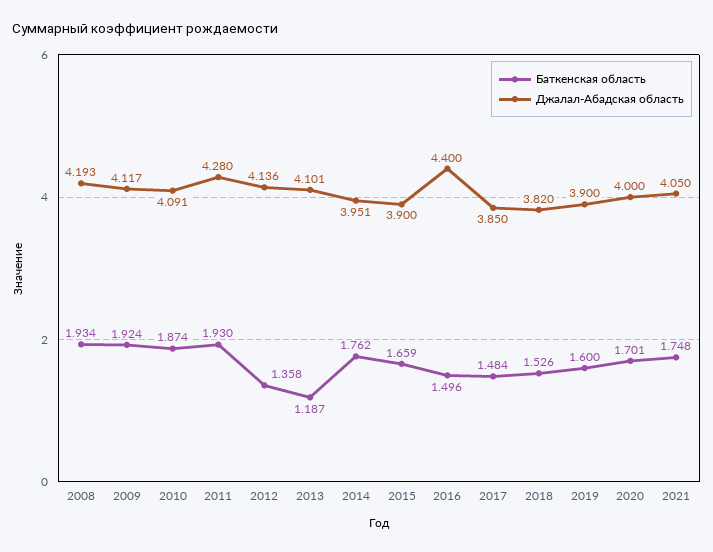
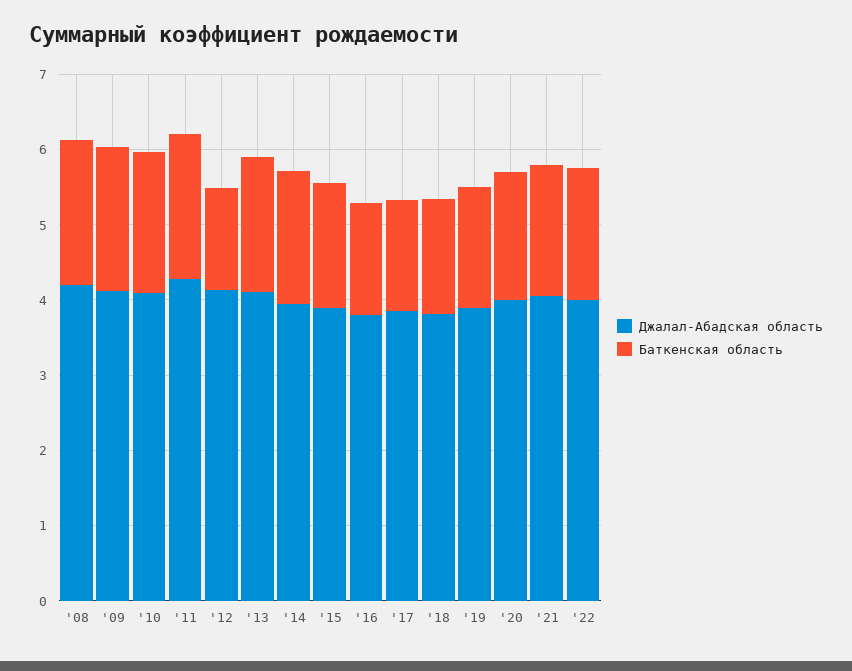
Баткенская область, 2013: 1.187 -> 1.8
Джалал-Абадская область, 2016: 4.4 -> 3.8
Джалал-Абадская область, '22: none -> 4
Баткенская область, '22: none -> 1.8

